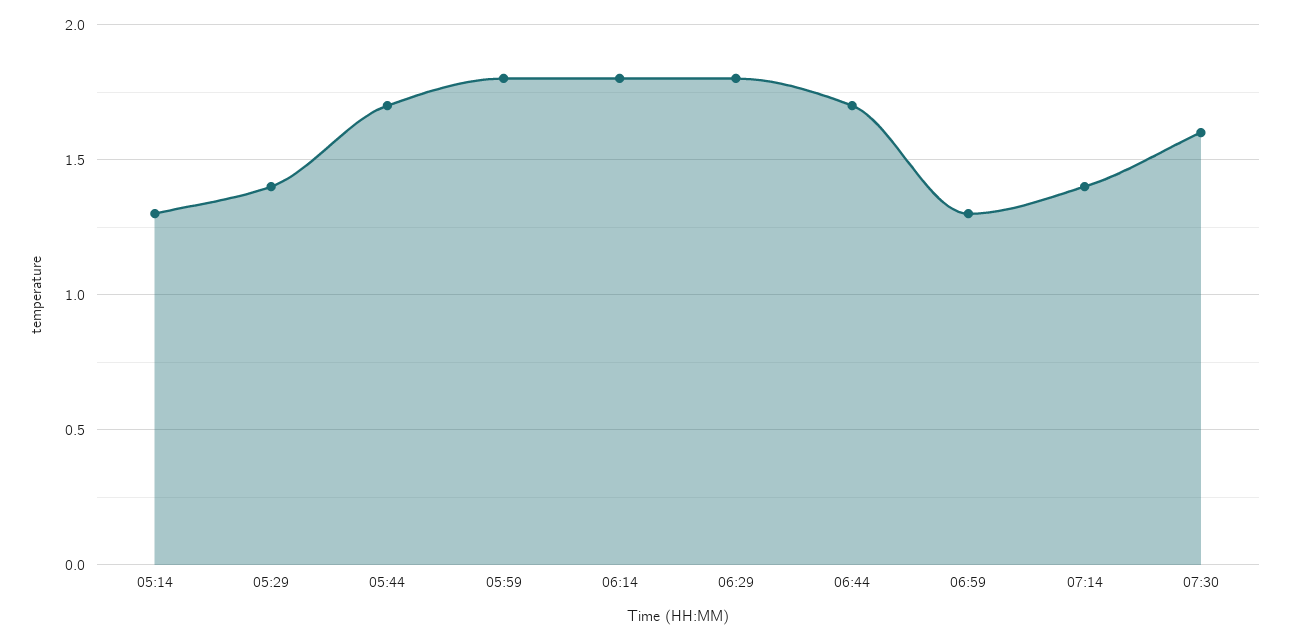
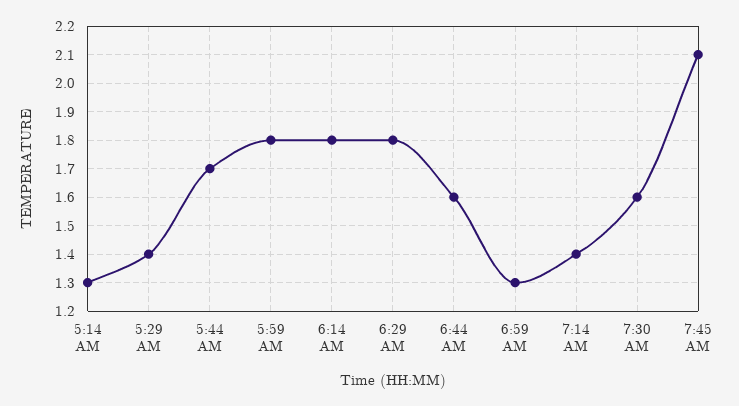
06:44: 1.7 -> 1.6
7:45 AM: none -> 2.1

